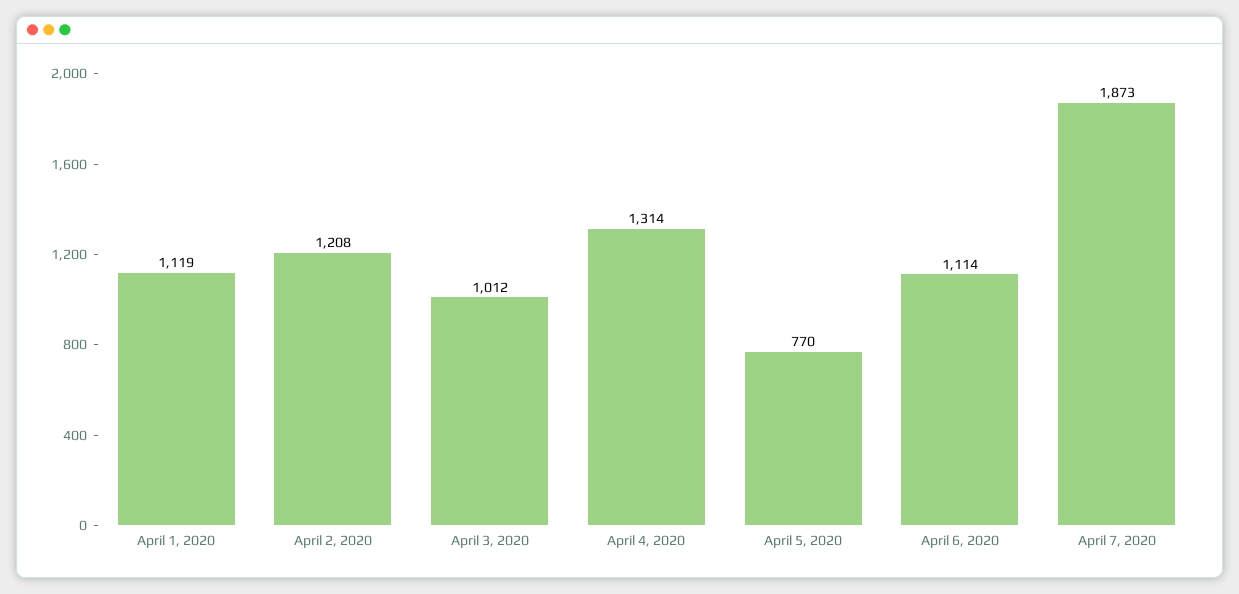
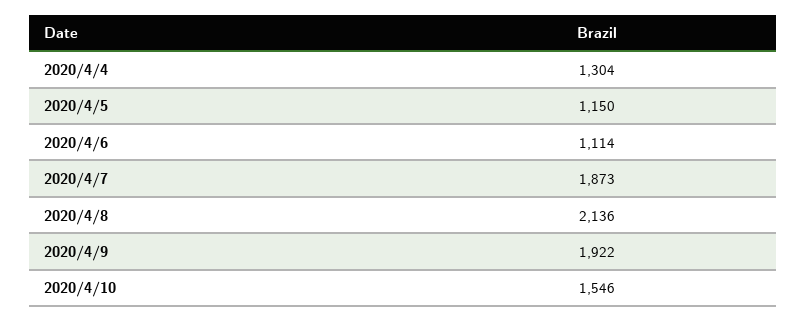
April 1, 2020: 1119 -> none
April 2, 2020: 1208 -> none
April 3, 2020: 1012 -> none
April 4, 2020: 1314 -> 1304
April 5, 2020: 770 -> 1150
2020/4/8: none -> 2136
2020/4/9: none -> 1922
2020/4/10: none -> 1546

